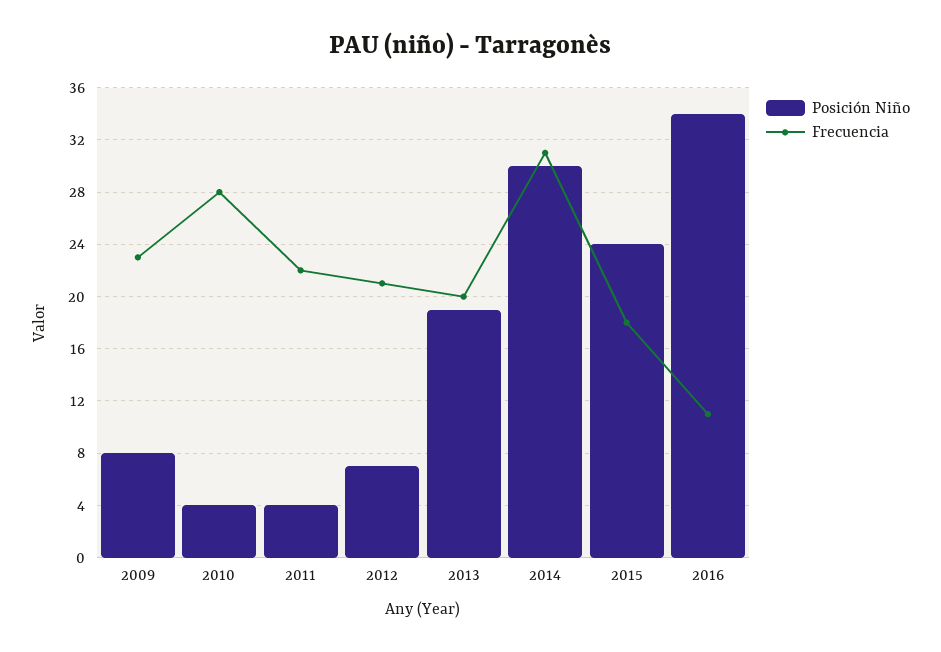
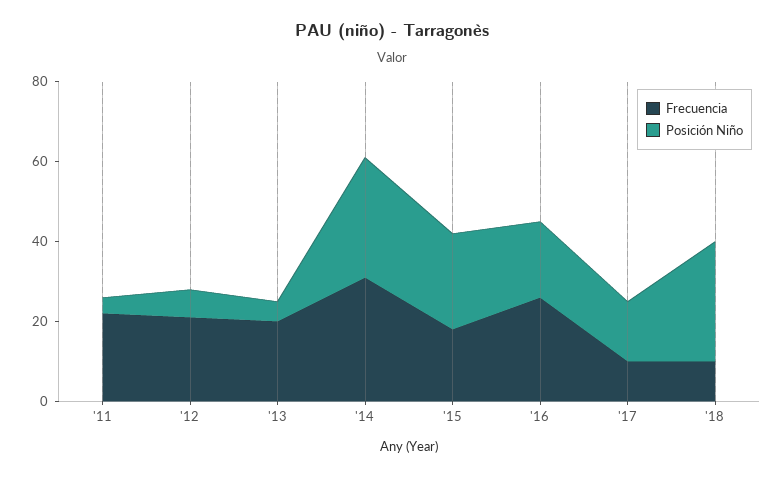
Posición Niño, 2009: 8 -> none
Frecuencia, 2009: 23 -> none
Posición Niño, 2010: 4 -> none
Frecuencia, 2010: 28 -> none
Posición Niño, 2013: 19 -> 5
Posición Niño, 2016: 34 -> 20
Frecuencia, 2016: 11 -> 25
Frecuencia, '17: none -> 10
Posición Niño, '17: none -> 15
Frecuencia, '18: none -> 10
Posición Niño, '18: none -> 30

